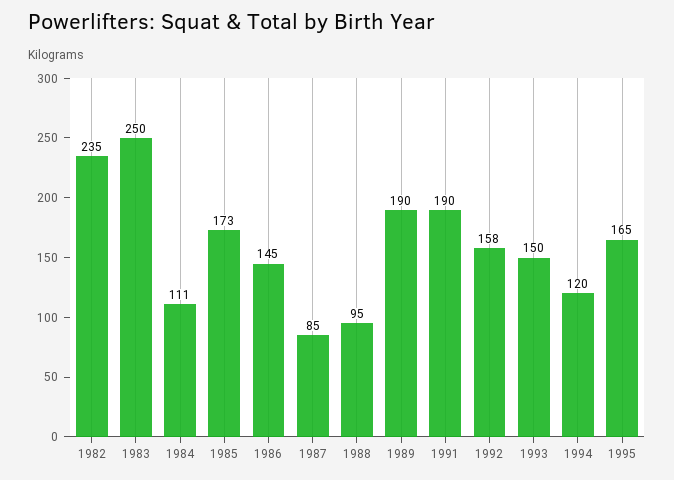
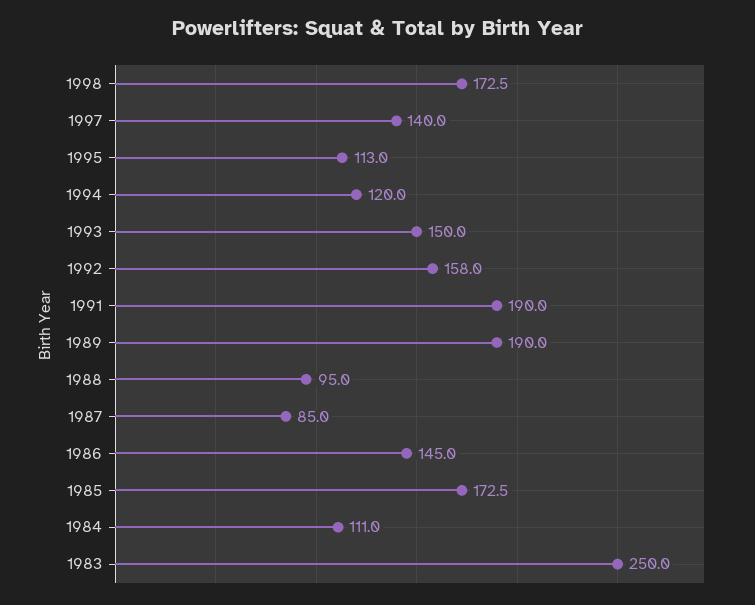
1982: 235 -> none
1995: 165 -> 113
1998: none -> 172.5
1997: none -> 140

